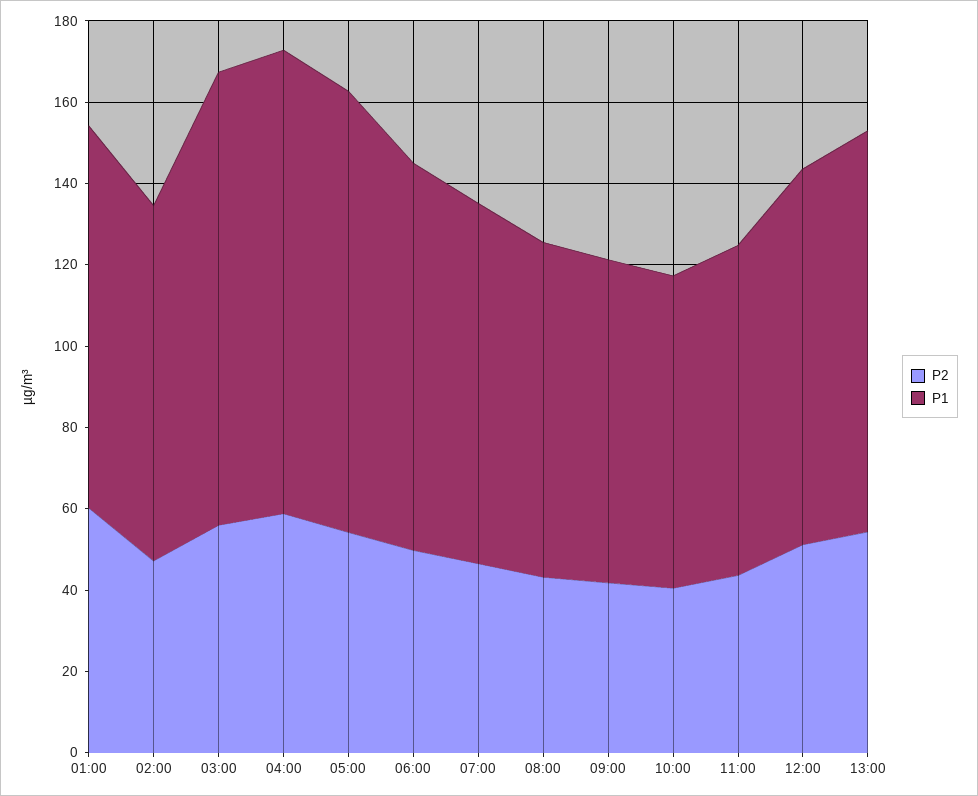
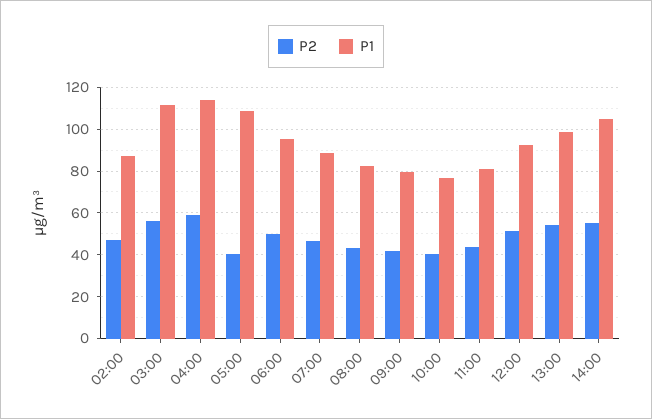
P2, 01:00: 60 -> none
P1, 01:00: 95 -> none
P2, 05:00: 55 -> 40
P2, 14:00: none -> 55
P1, 14:00: none -> 105

